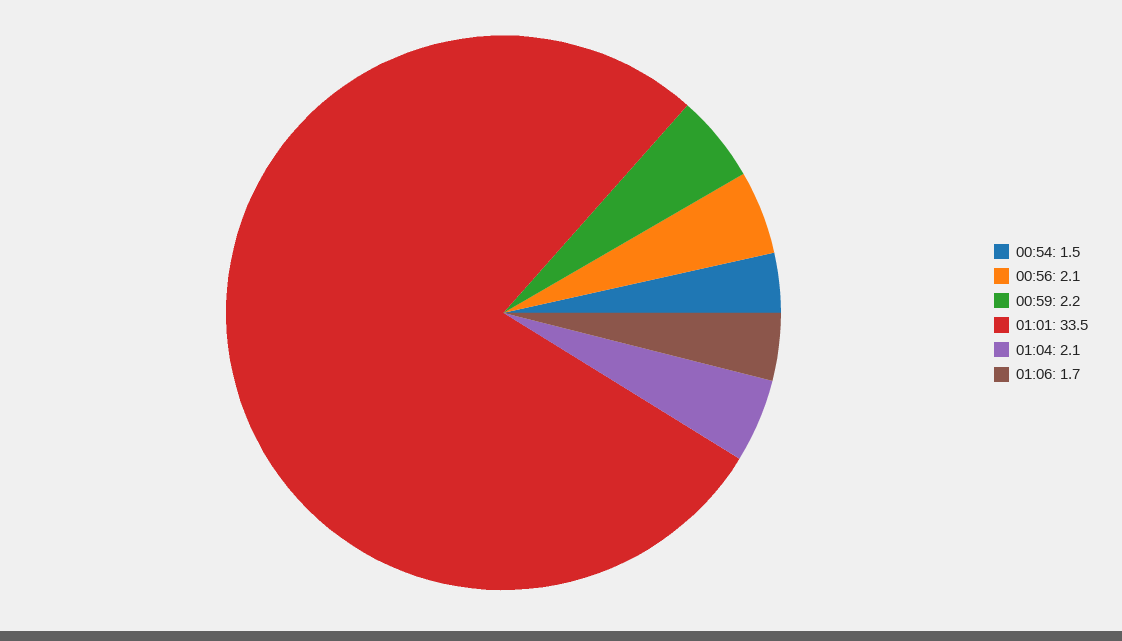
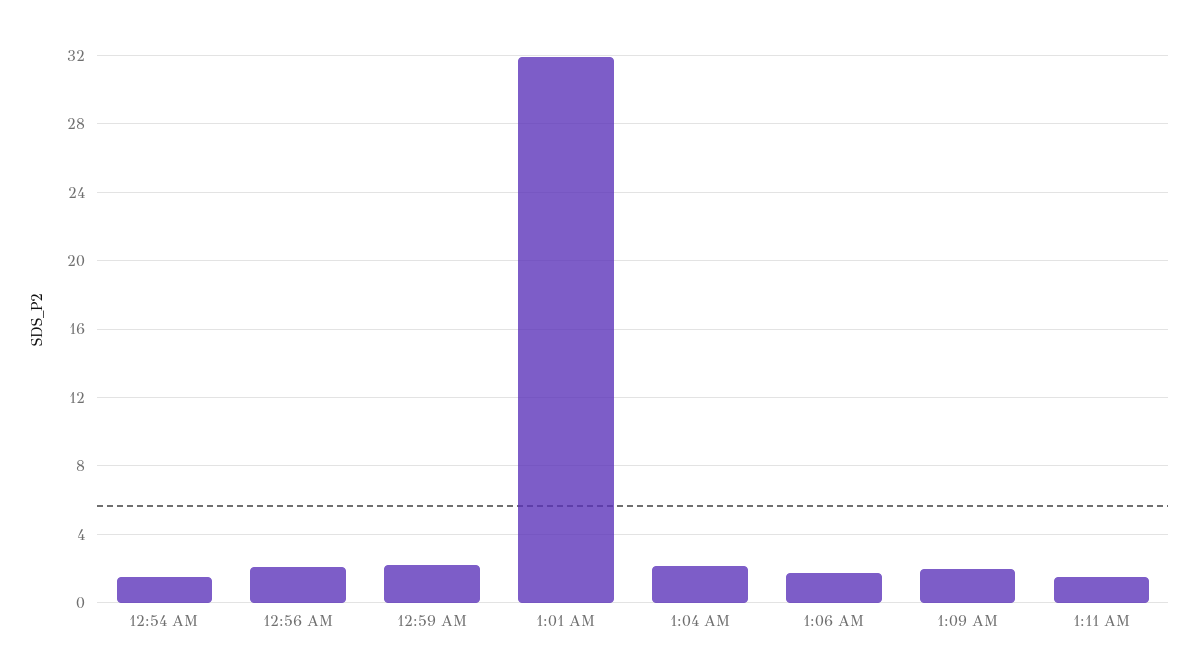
01:01: 33.5 -> 32
1:09 AM: none -> 2
1:11 AM: none -> 1.5

